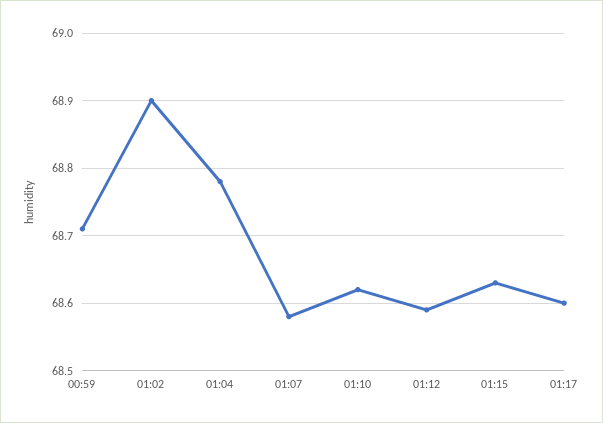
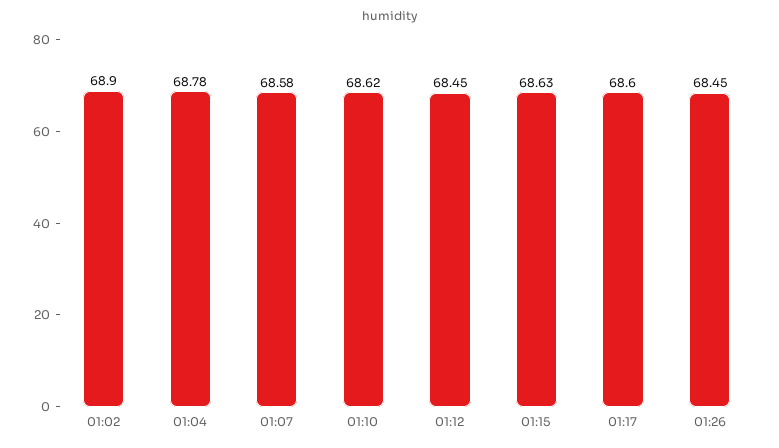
00:59: 68.71 -> none
01:12: 68.59 -> 68.45
01:26: none -> 68.45

